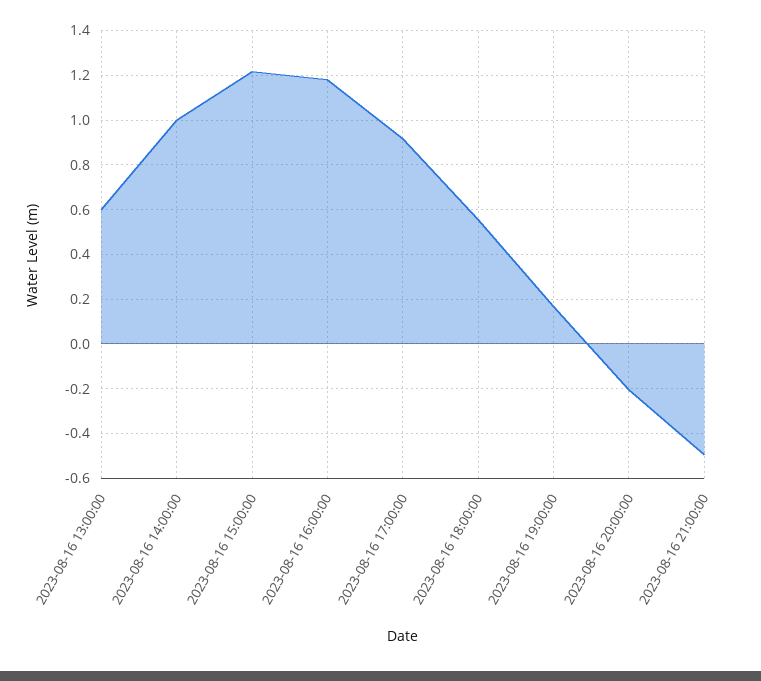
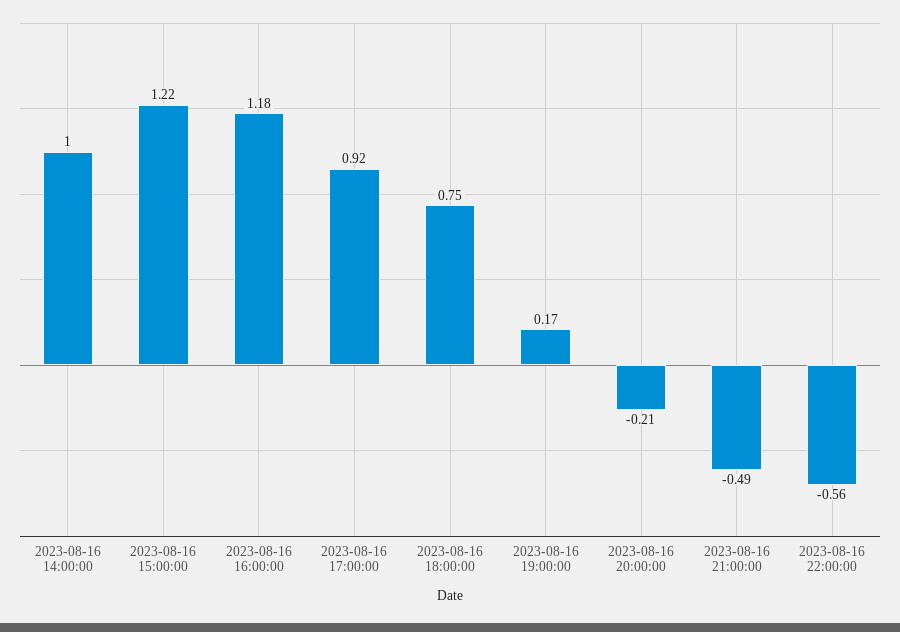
2023-08-16 13:00:00: 0.6 -> none
2023-08-16 18:00:00: 0.55 -> 0.75
2023-08-16 22:00:00: none -> -0.56

